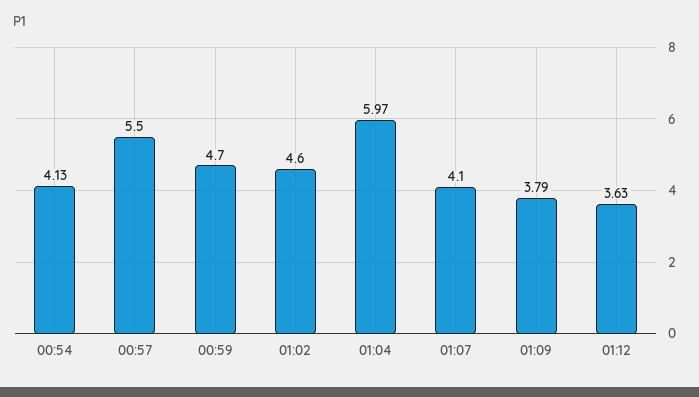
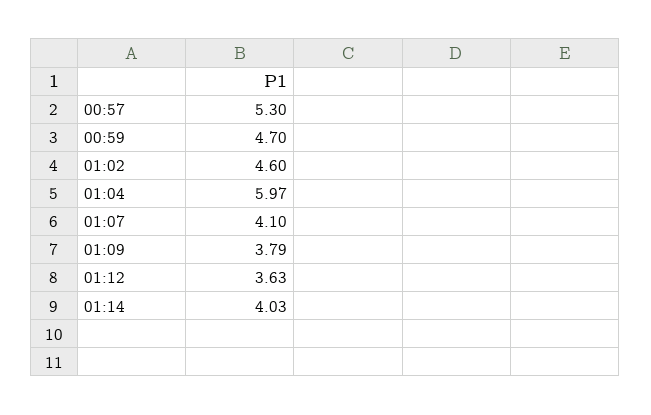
00:54: 4.13 -> none
00:57: 5.5 -> 5.3
01:14: none -> 4.03

